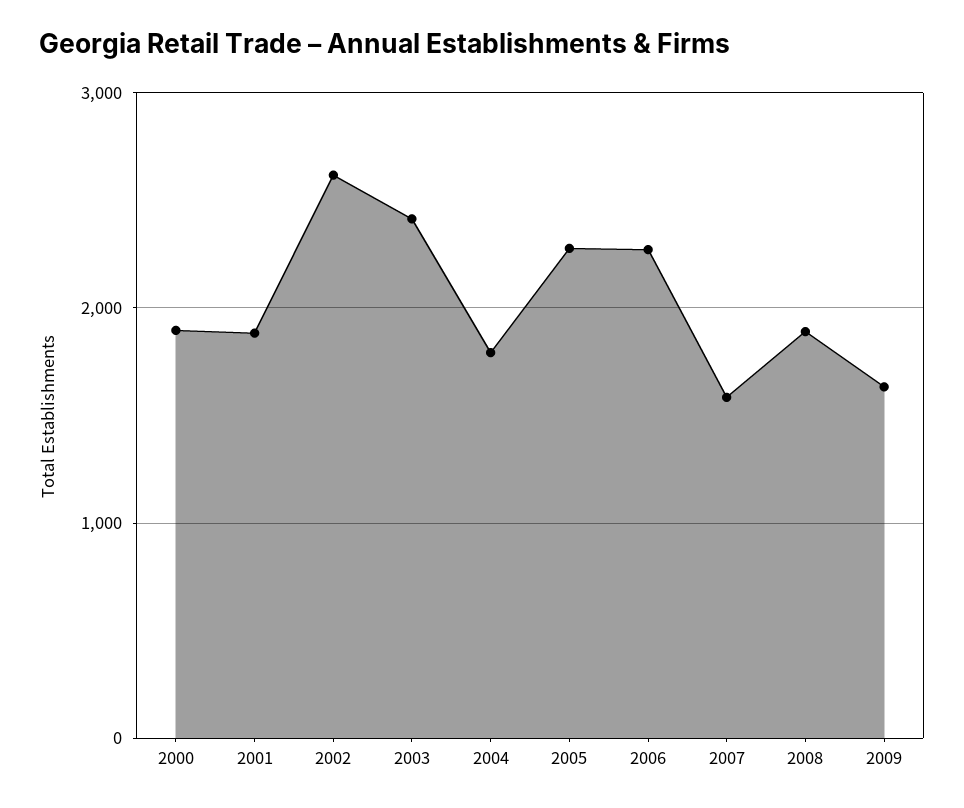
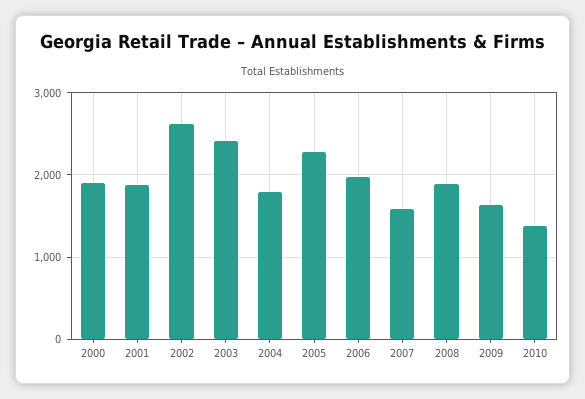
2006: 2300 -> 2000
2010: none -> 1400

